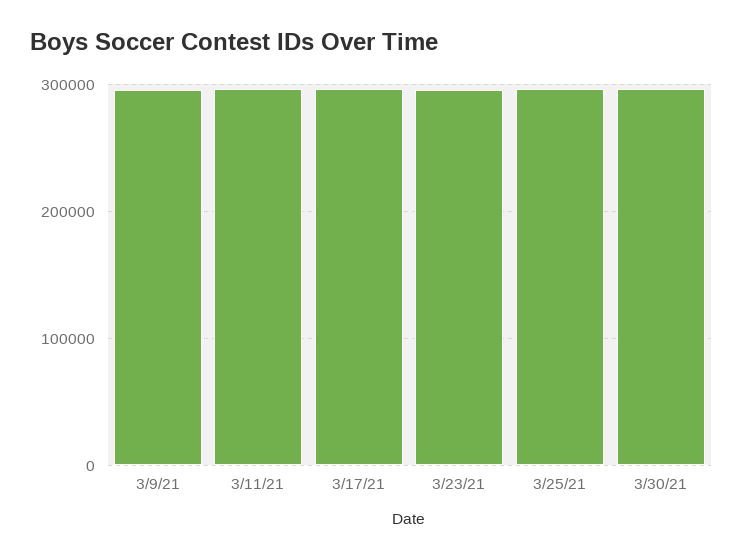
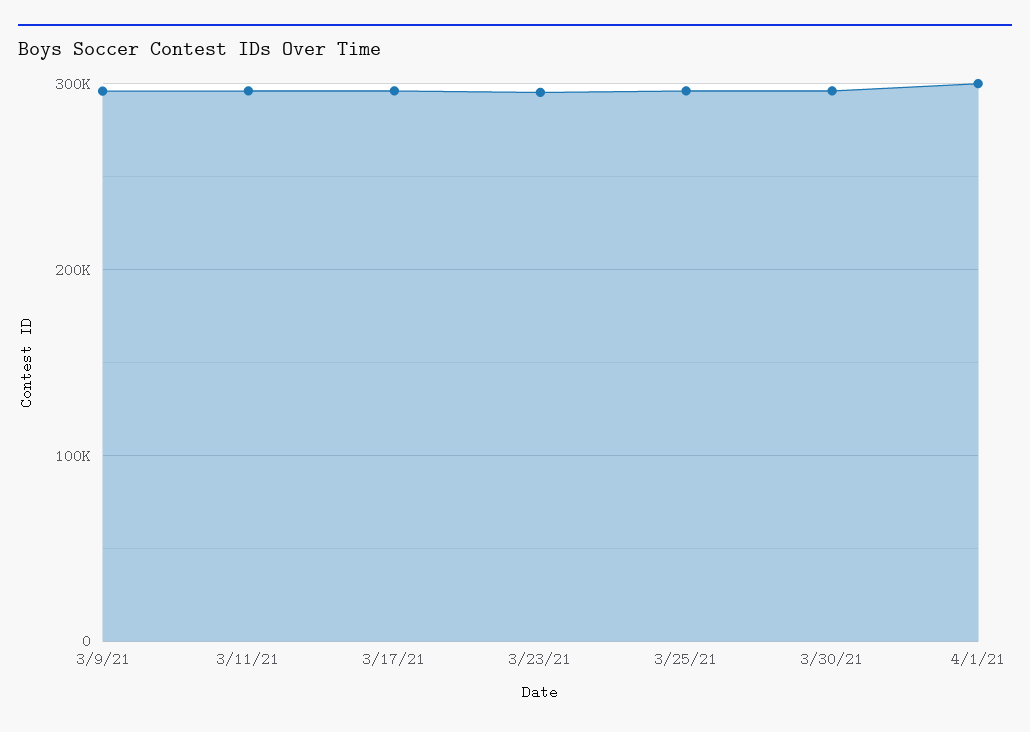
4/1/21: none -> 300000

